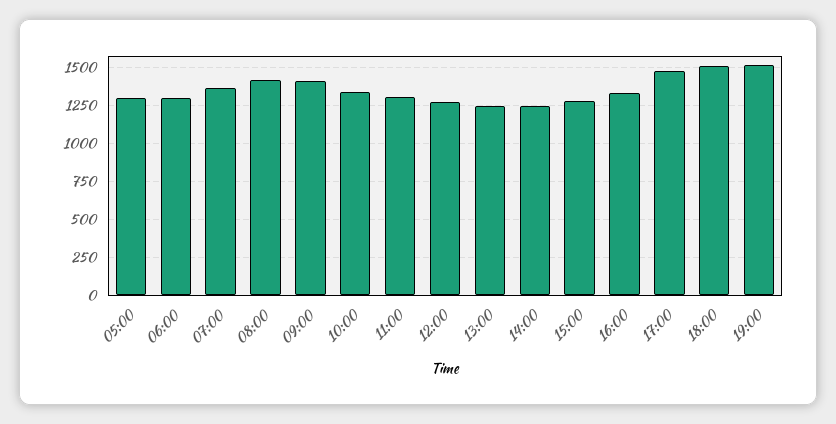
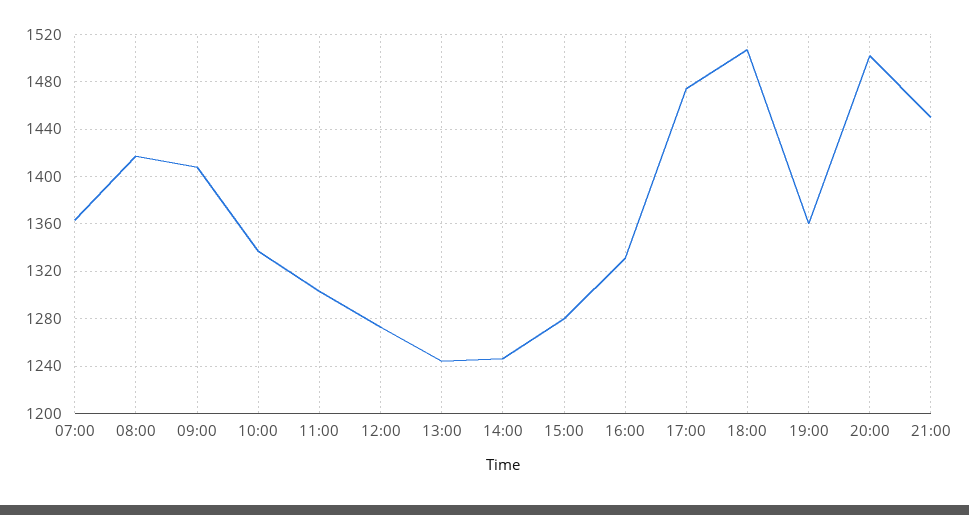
05:00: 1300 -> none
06:00: 1300 -> none
19:00: 1500 -> 1360
20:00: none -> 1500
21:00: none -> 1450

